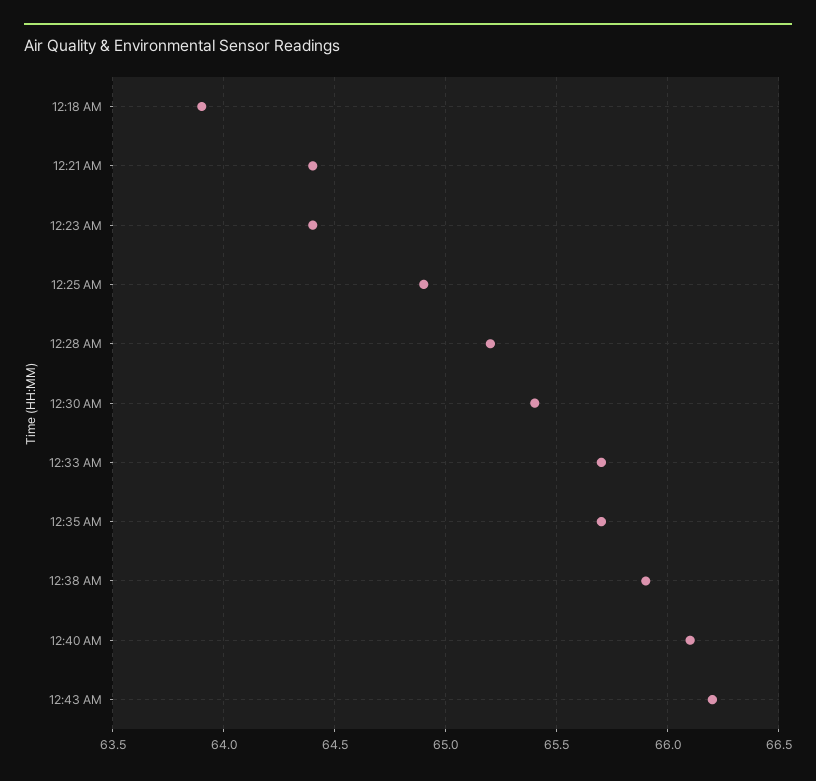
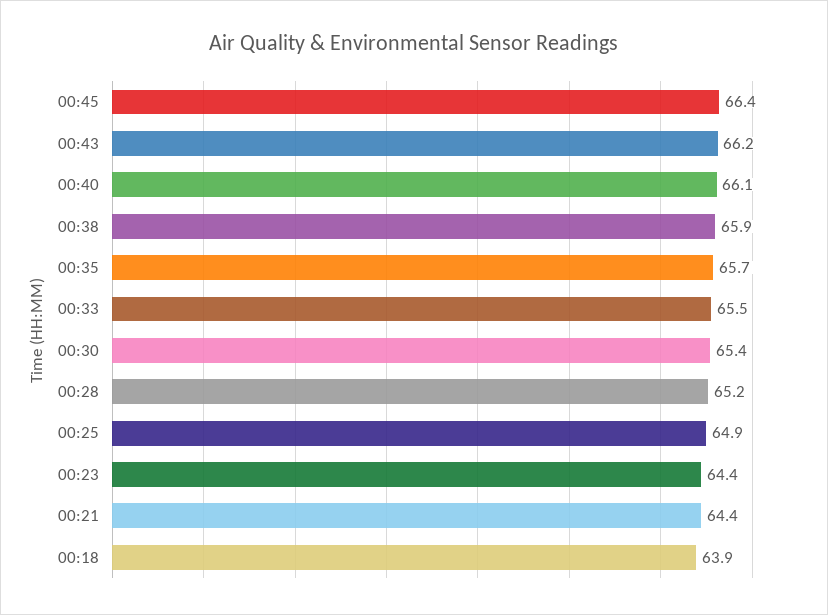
12:33 AM: 65.7 -> 65.5
00:45: none -> 66.4

